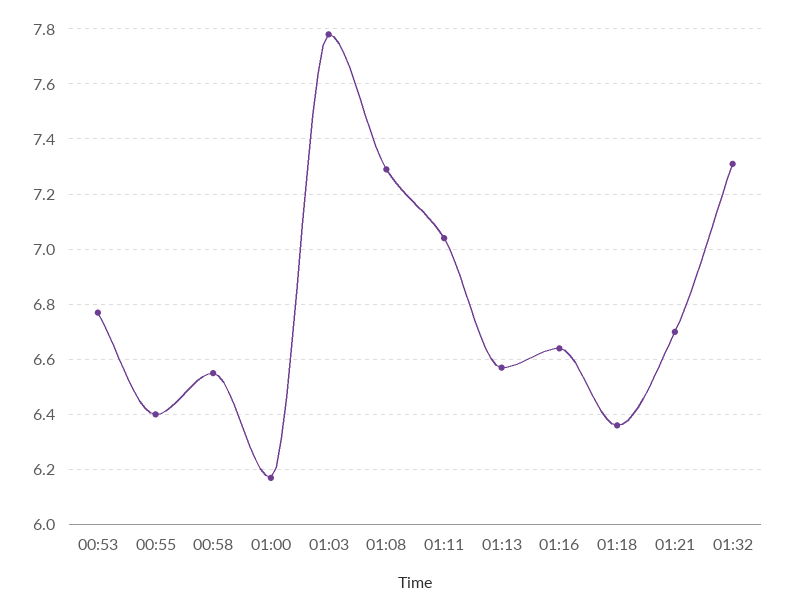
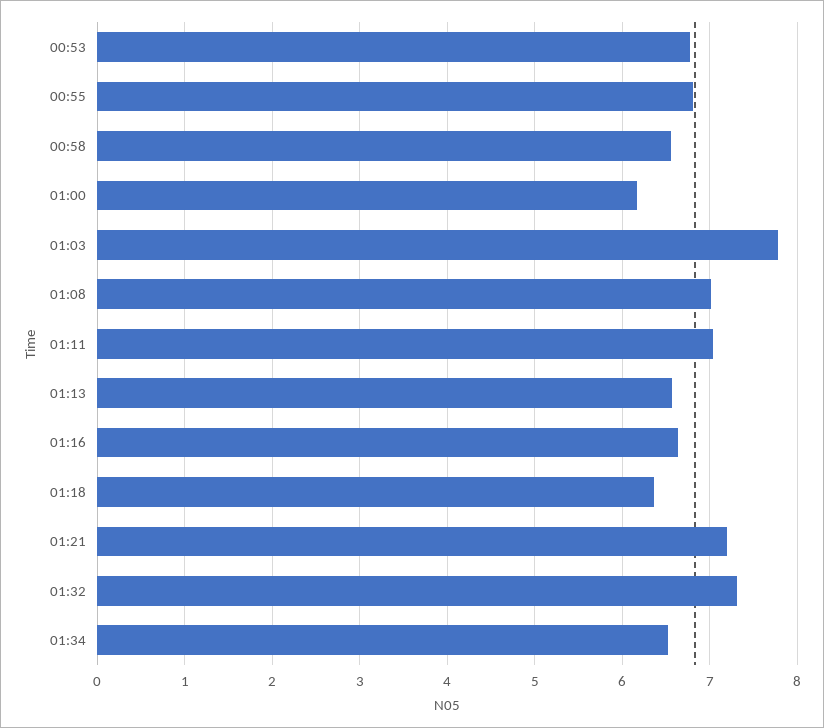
00:55: 6.4 -> 6.8
01:08: 7.3 -> 7
01:21: 6.7 -> 7.2
01:34: none -> 6.5

